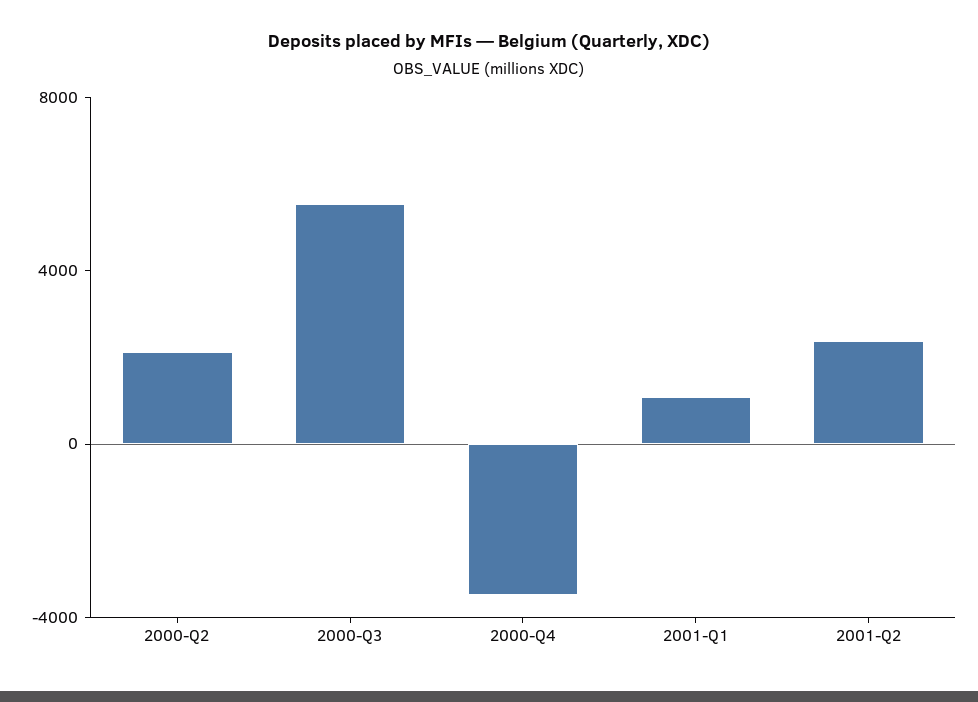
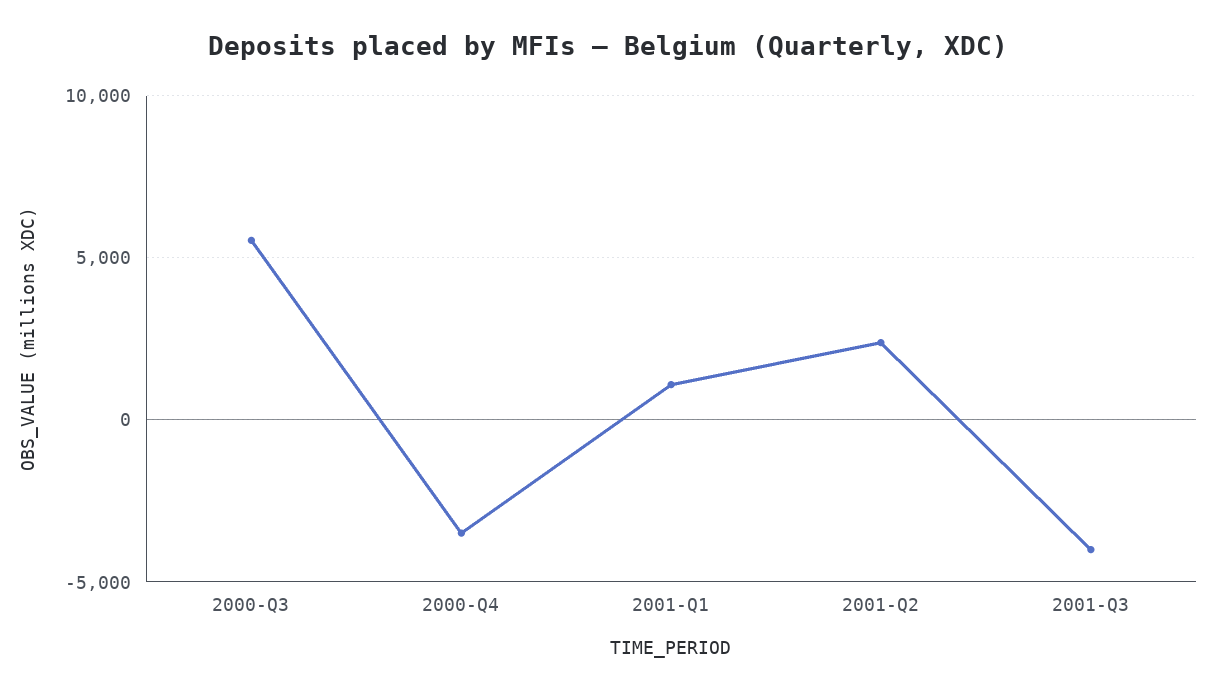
2000-Q2: 2000 -> none
2001-Q3: none -> -4000

